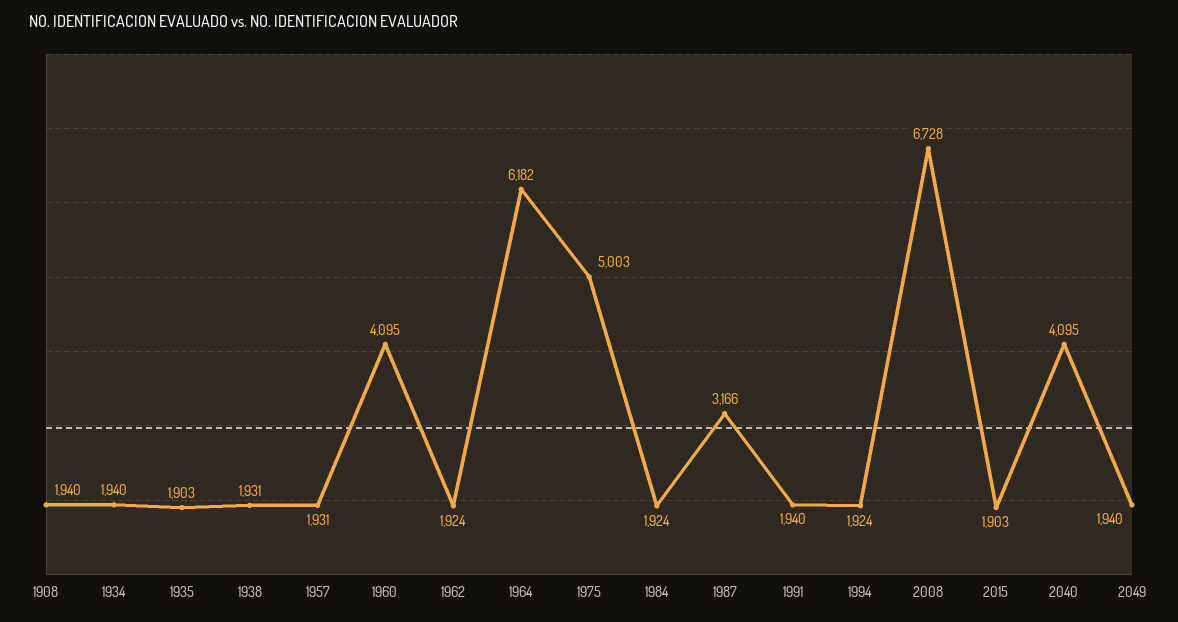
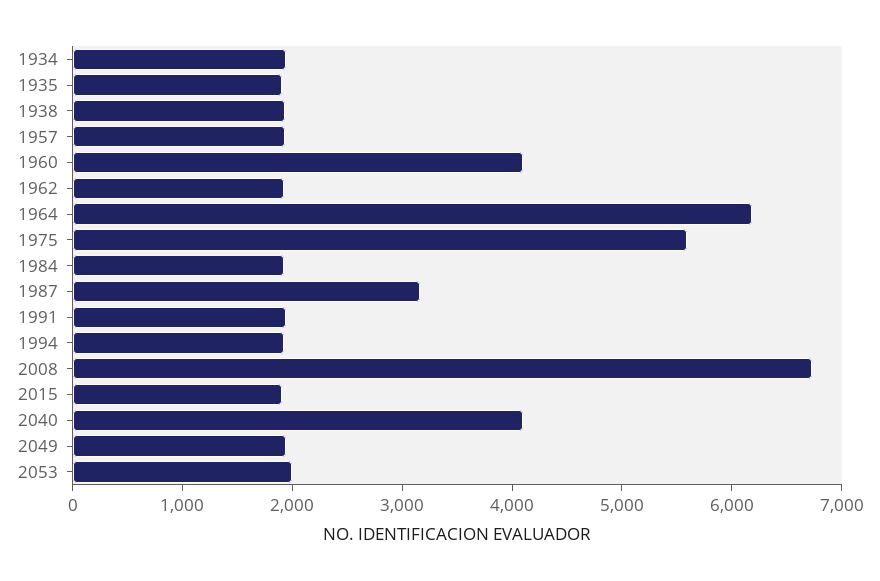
1908: 1940 -> none
1975: 5003 -> 5600
2053: none -> 2000

